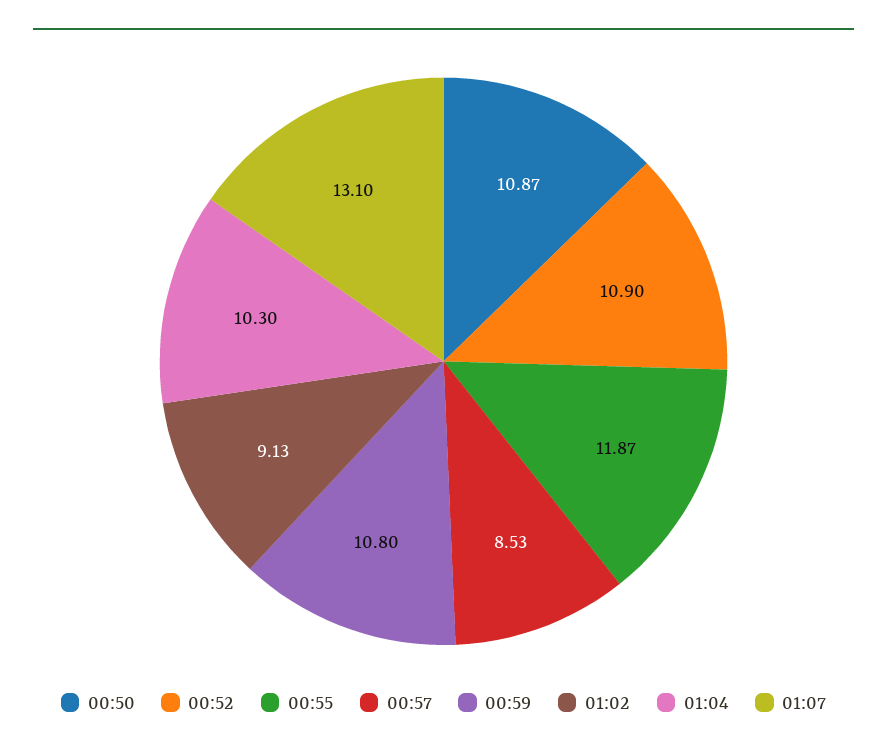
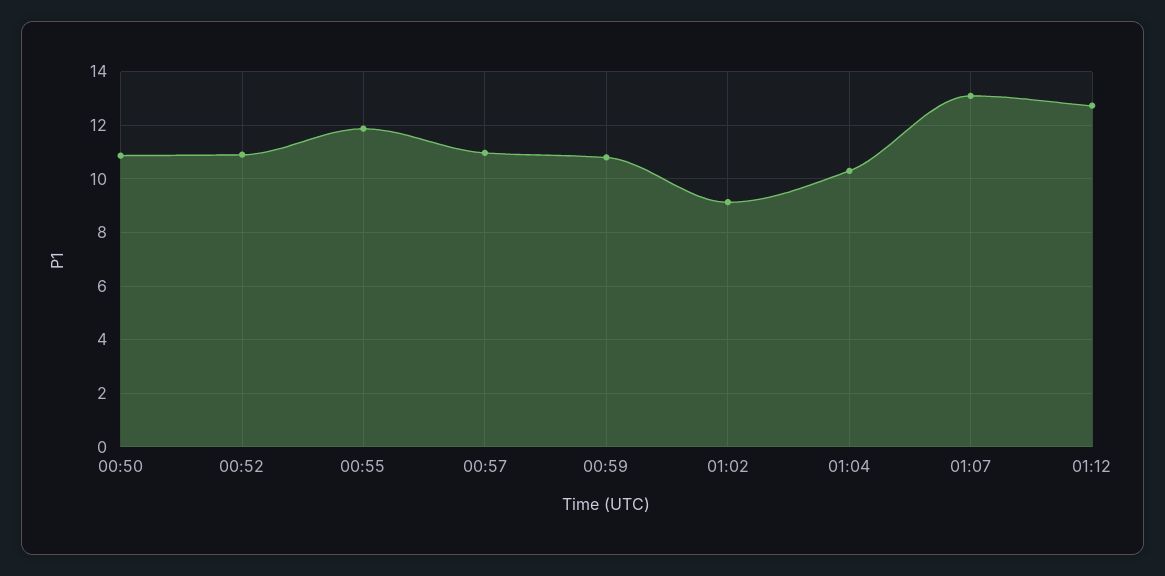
00:57: 8.53 -> 11
01:12: none -> 12.75

